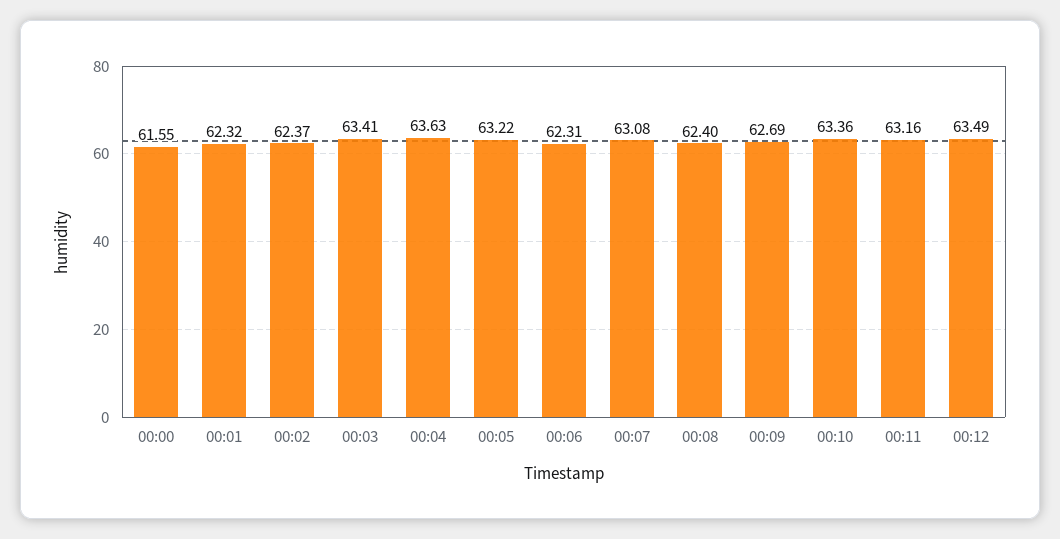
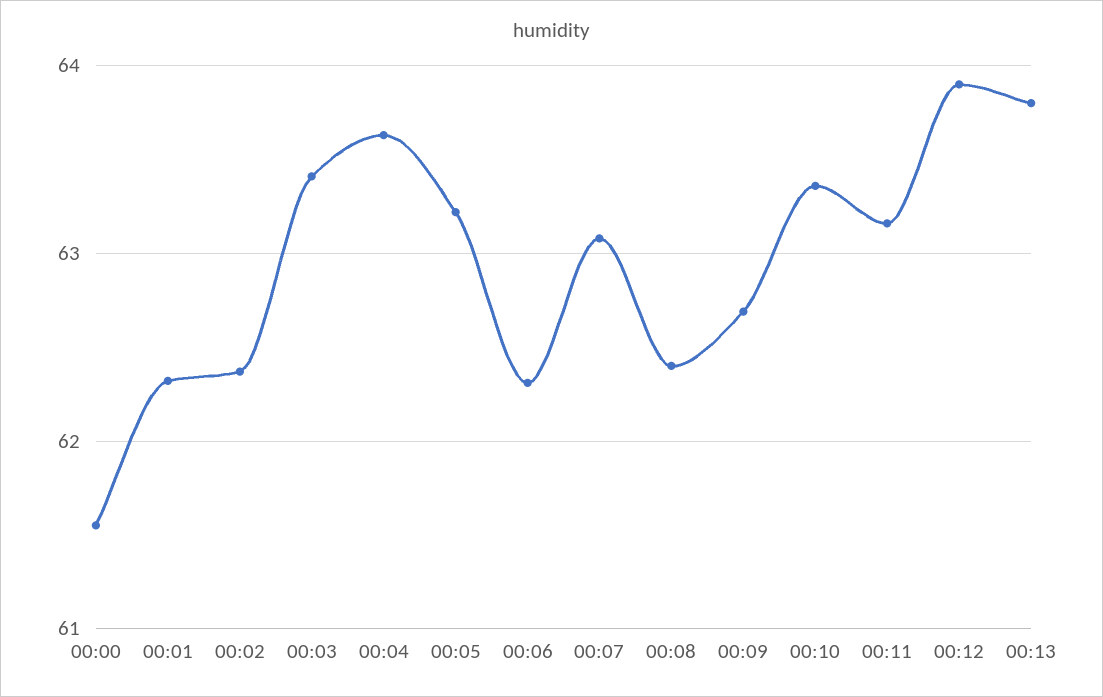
00:12: 63.49 -> 63.9
00:13: none -> 63.8

